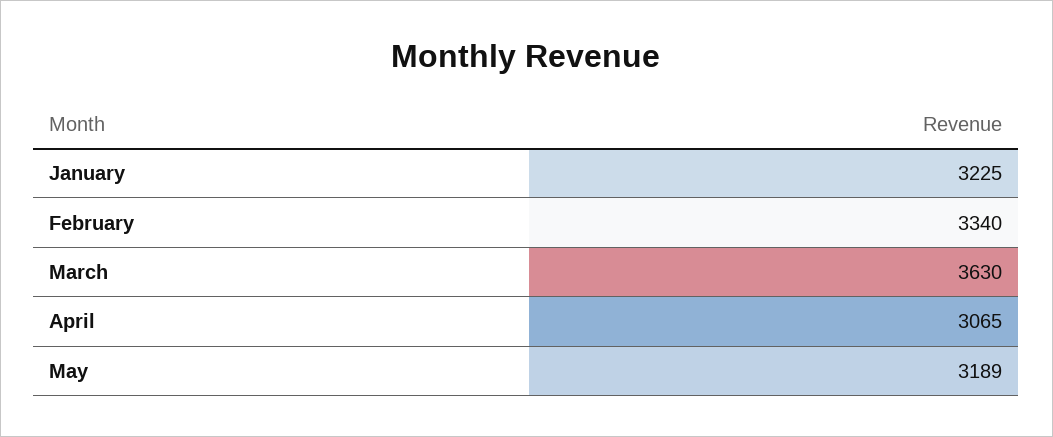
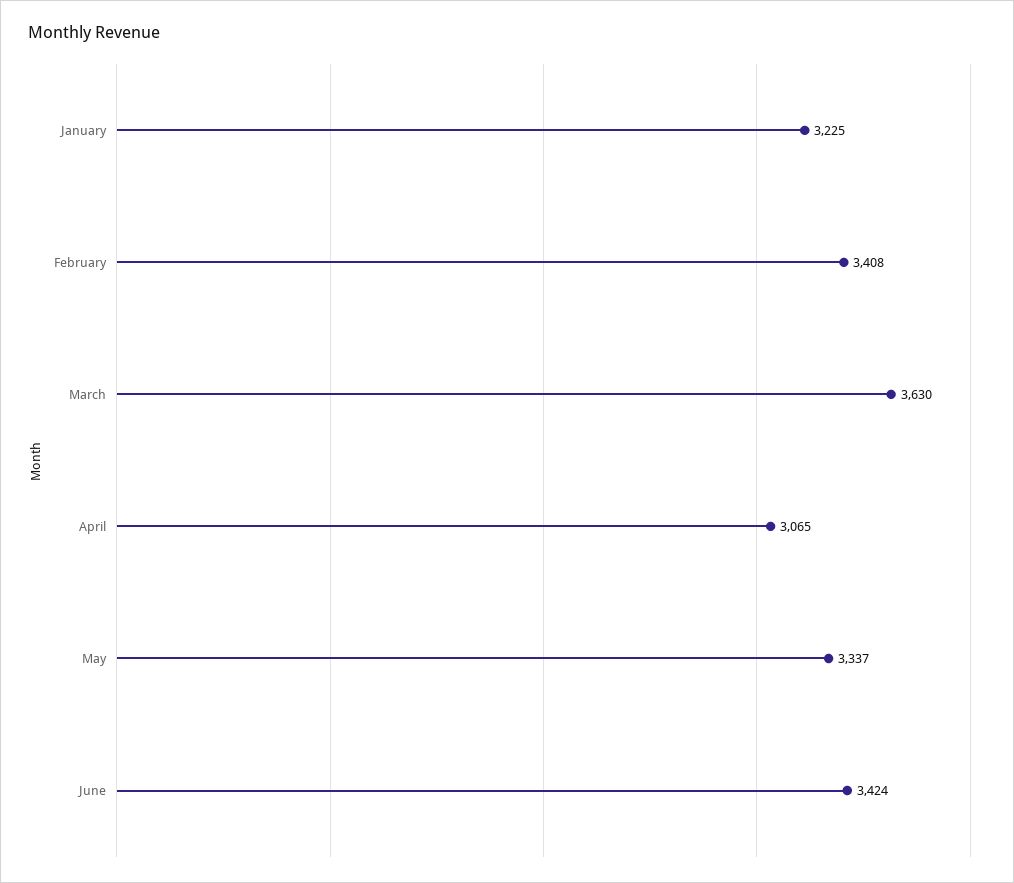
February: 3340 -> 3408
May: 3189 -> 3337
June: none -> 3424

